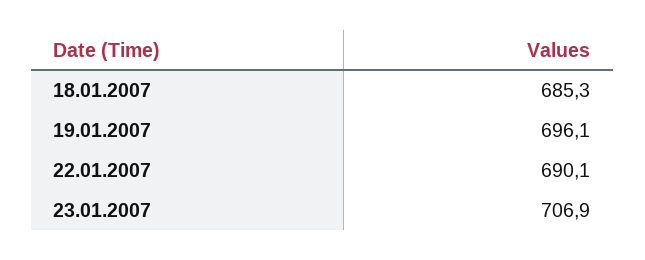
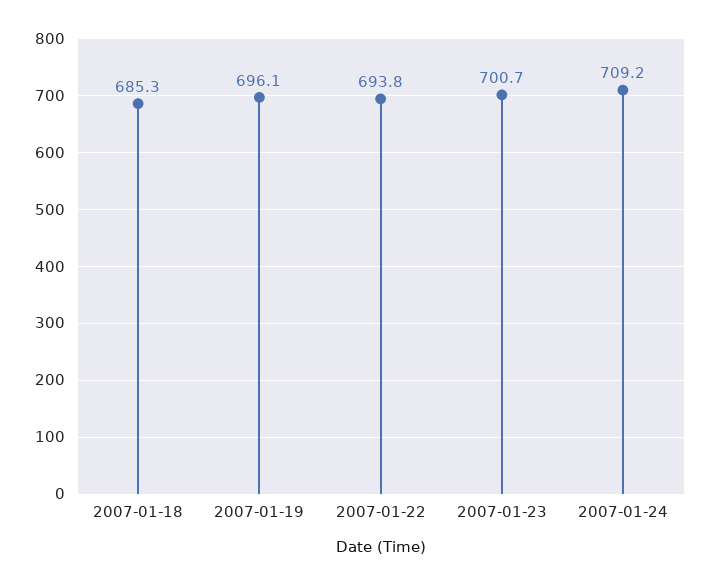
22.01.2007: 690.1 -> 693.8
23.01.2007: 706.9 -> 700.7
2007-01-24: none -> 709.2

